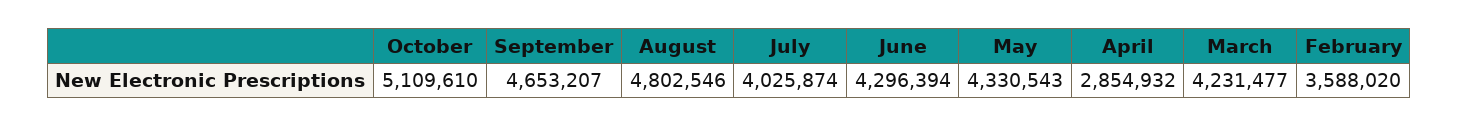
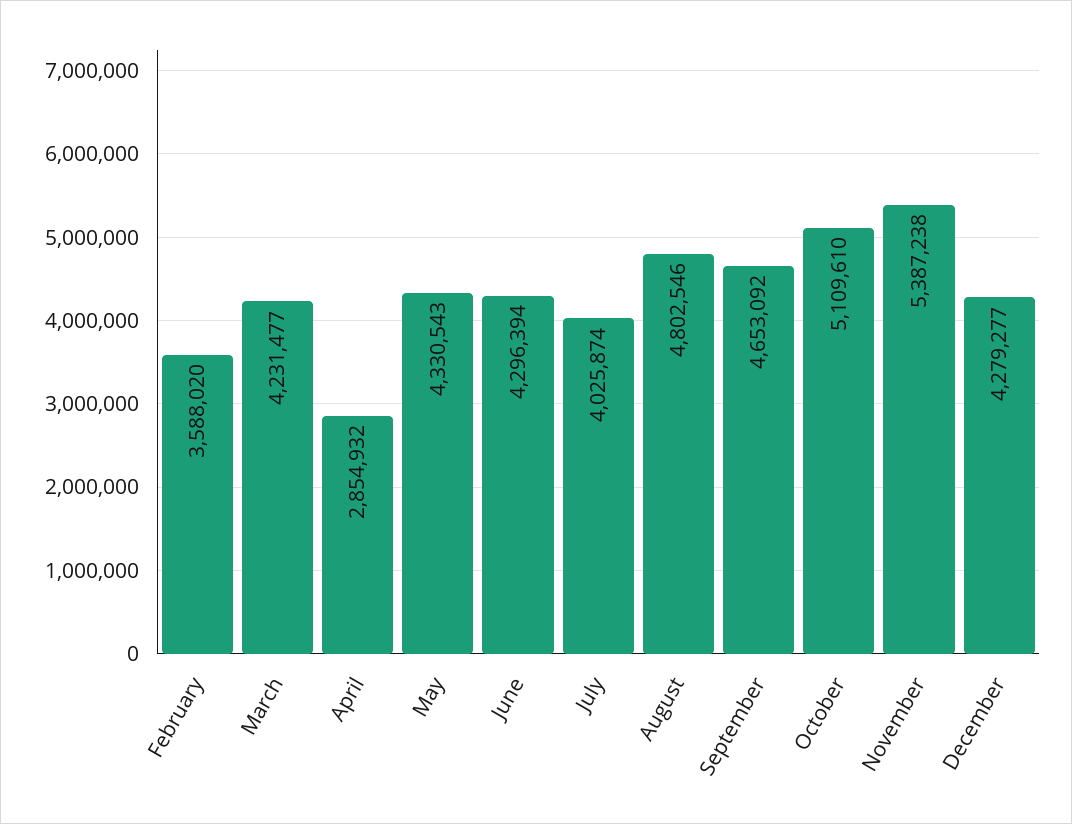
September: 4653207 -> 4653092
November: none -> 5387238
December: none -> 4279277

